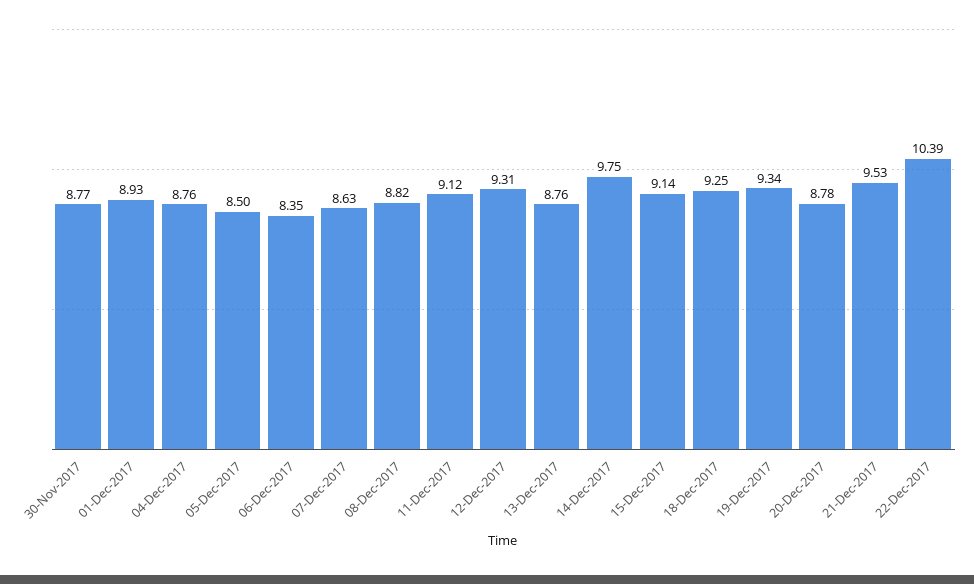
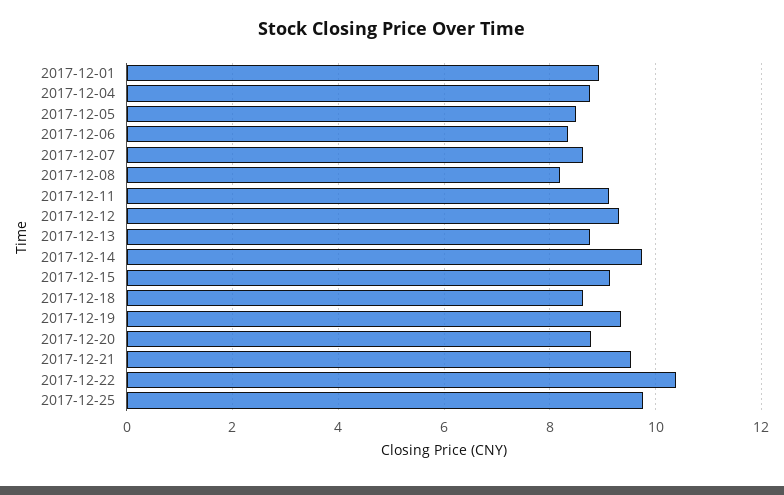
30-Nov-2017: 8.77 -> none
08-Dec-2017: 8.82 -> 8.2
18-Dec-2017: 9.25 -> 8.6
2017-12-25: none -> 9.8

